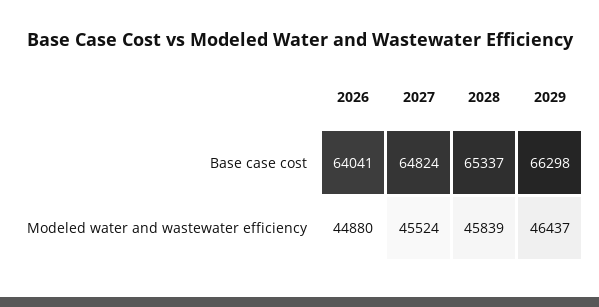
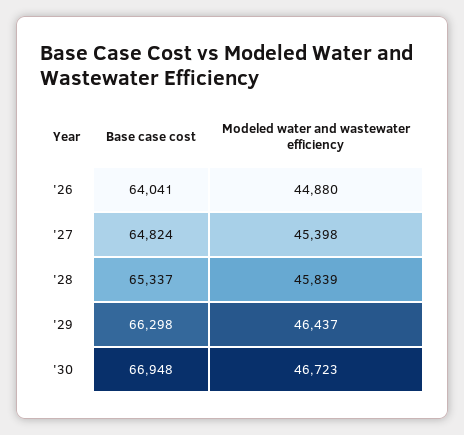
2027, Modeled water and wastewater efficiency: 45524 -> 45398
'30, Base case cost: none -> 66948
'30, Modeled water and wastewater efficiency: none -> 46723

